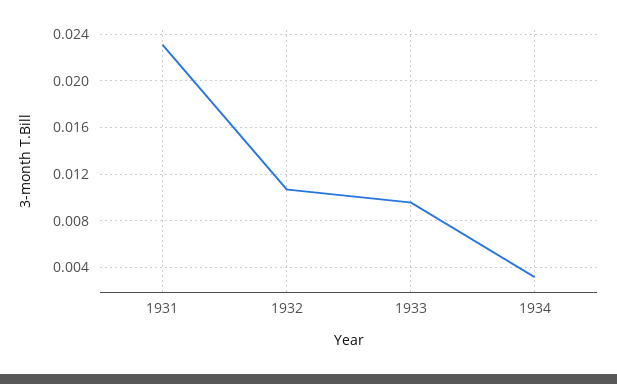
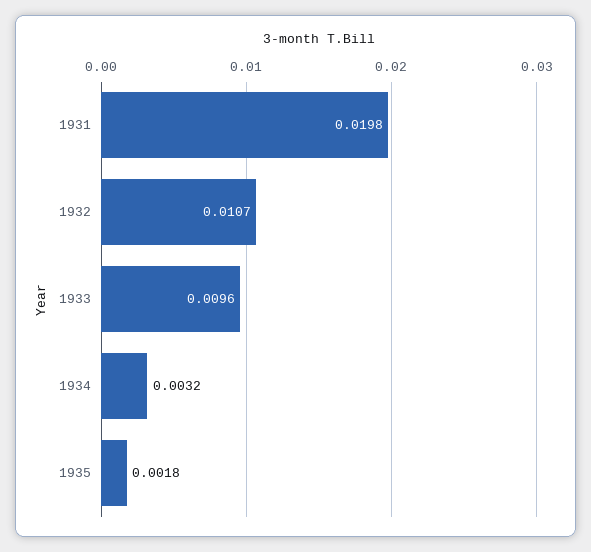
1931: 0.023 -> 0.0198
1935: none -> 0.0018

